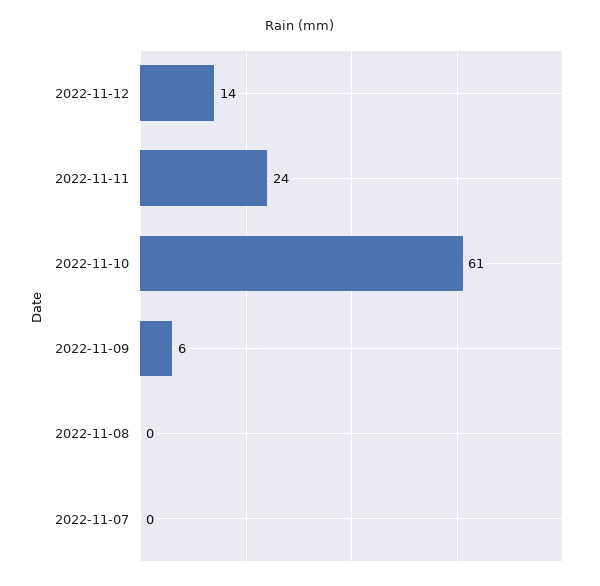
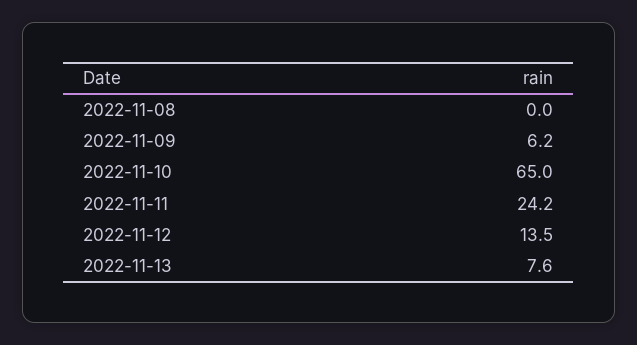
2022-11-10: 61 -> 65
2022-11-07: 0 -> none
2022-11-13: none -> 7.6

